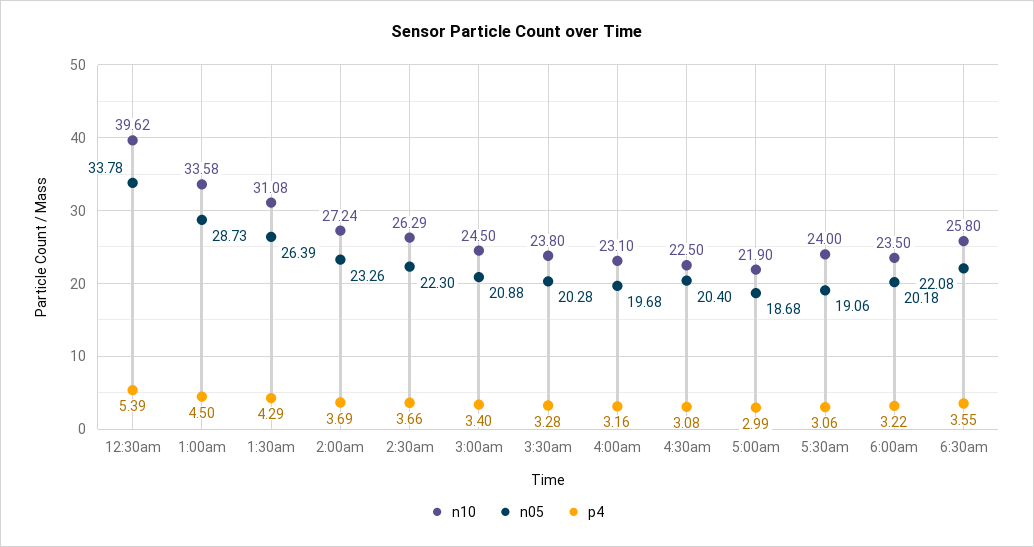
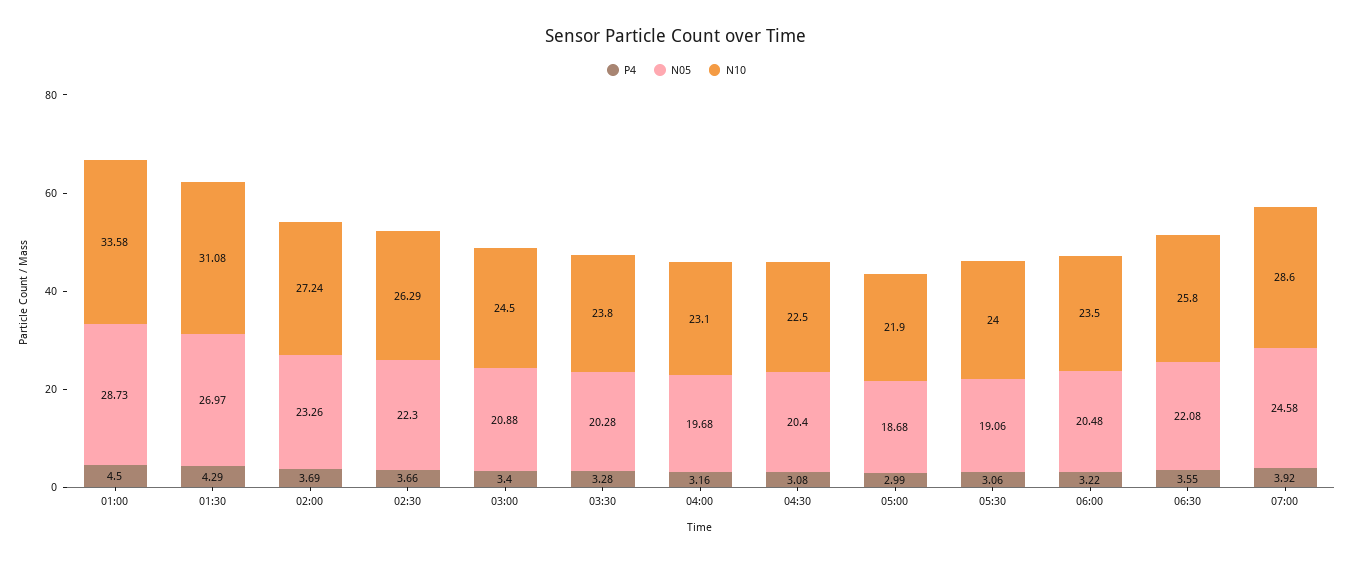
n10, 12:30am: 39.62 -> none
n05, 12:30am: 33.78 -> none
p4, 12:30am: 5.39 -> none
n05, 1:30am: 26.39 -> 26.97
n05, 6:00am: 20.18 -> 20.48
p4, 07:00: none -> 3.92
n05, 07:00: none -> 24.58
n10, 07:00: none -> 28.6

